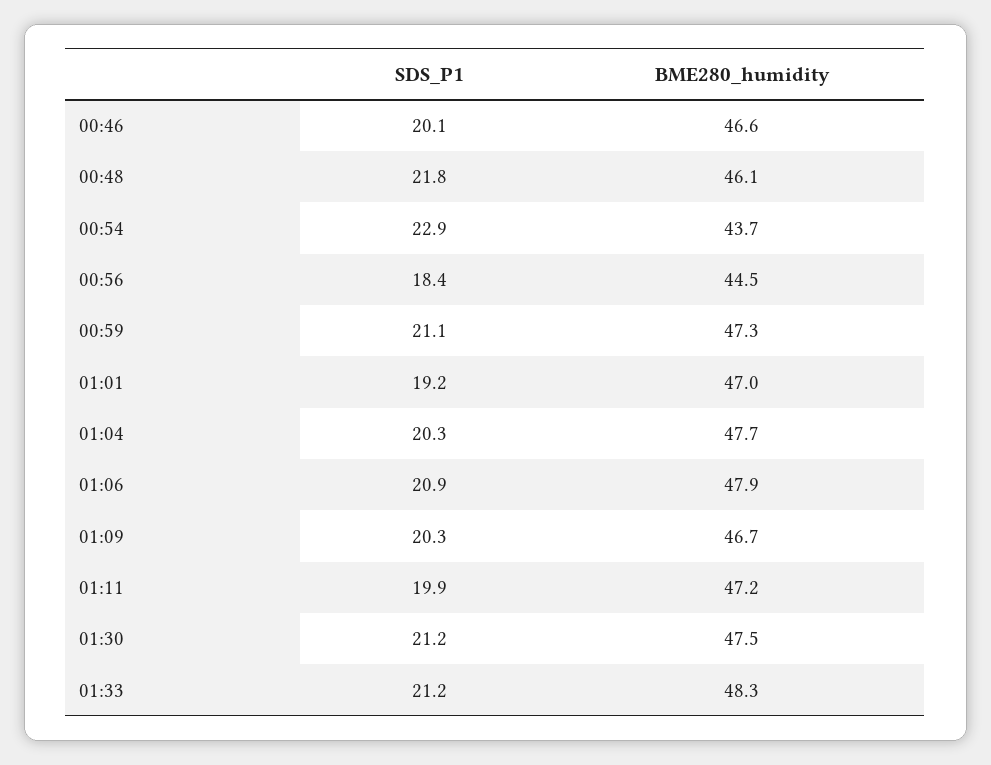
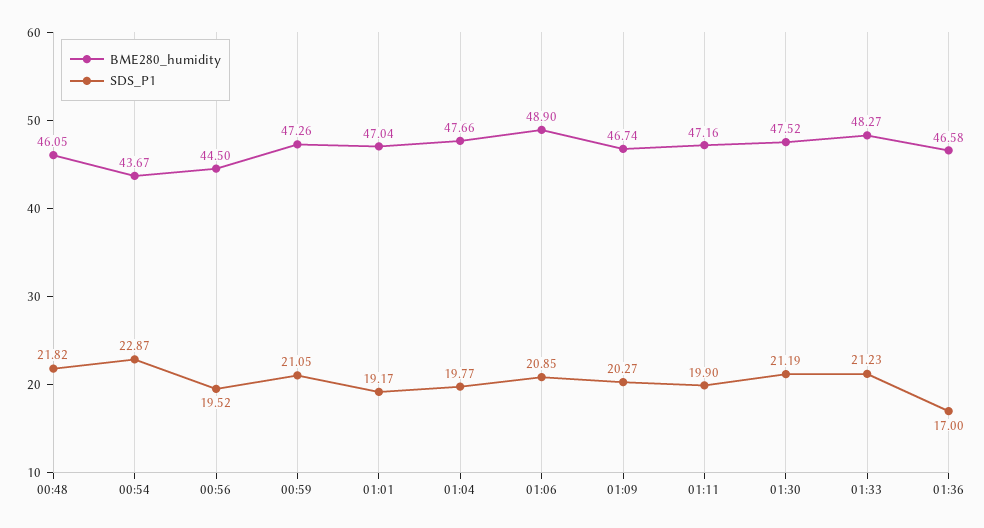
SDS_P1, 00:46: 20.1 -> none
BME280_humidity, 00:46: 46.6 -> none
SDS_P1, 00:56: 18.4 -> 19.52
SDS_P1, 01:04: 20.3 -> 19.77
BME280_humidity, 01:06: 47.9 -> 48.9
BME280_humidity, 01:36: none -> 46.58
SDS_P1, 01:36: none -> 17

